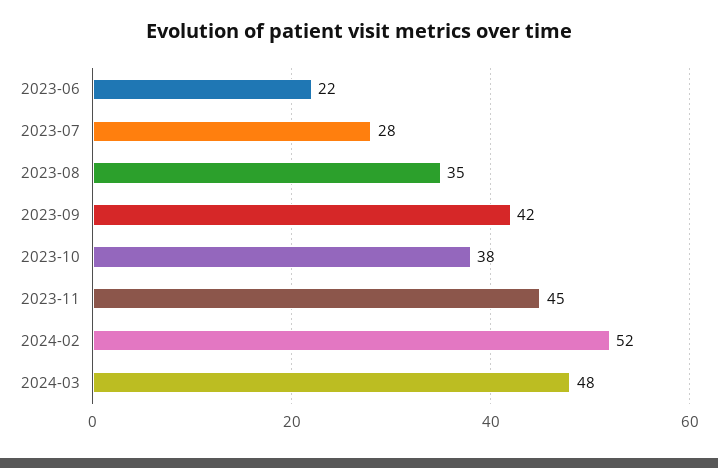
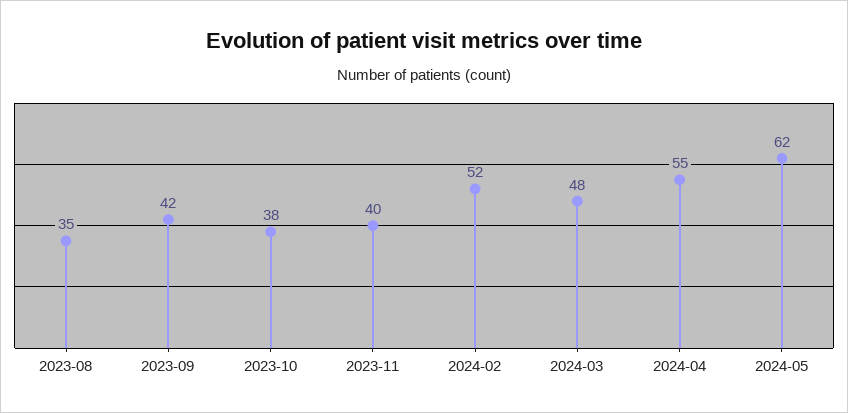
2023-06: 22 -> none
2023-07: 28 -> none
2023-11: 45 -> 40
2024-04: none -> 55
2024-05: none -> 62

